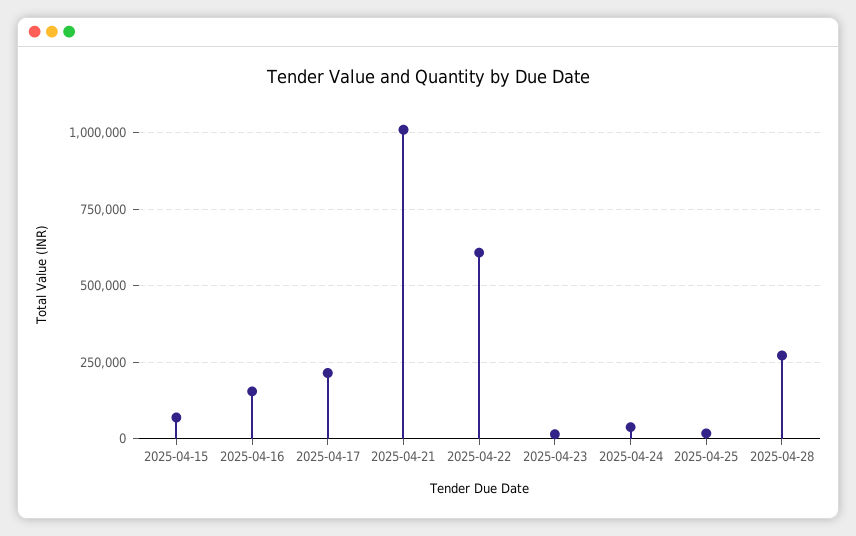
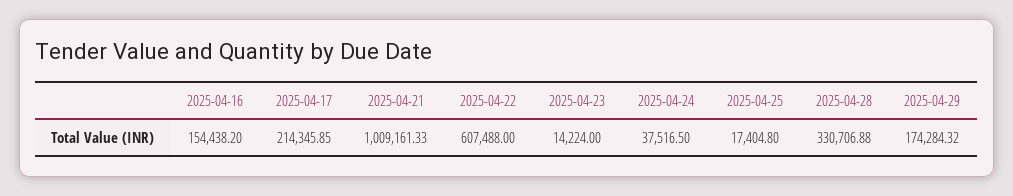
2025-04-15: 75000 -> none
2025-04-28: 275000 -> 330706.88
2025-04-29: none -> 174284.32

